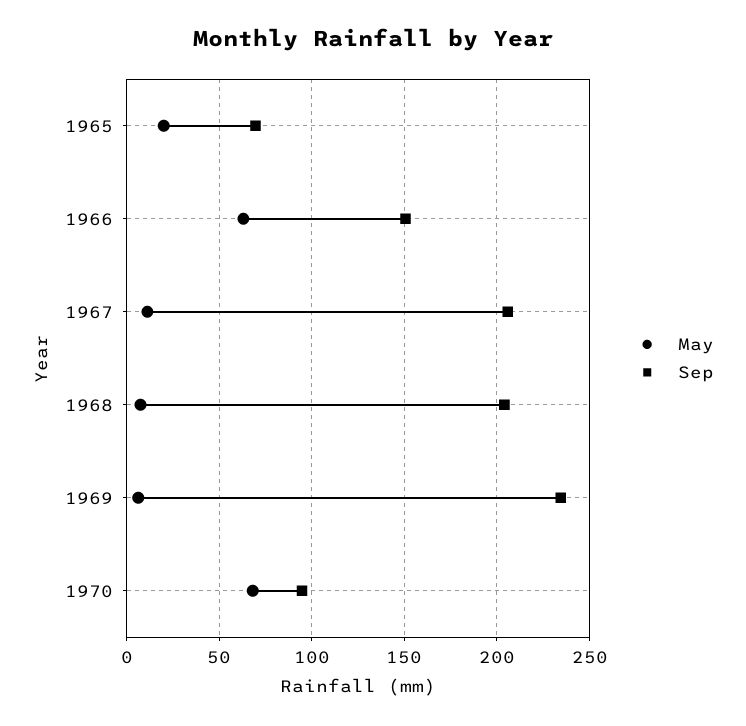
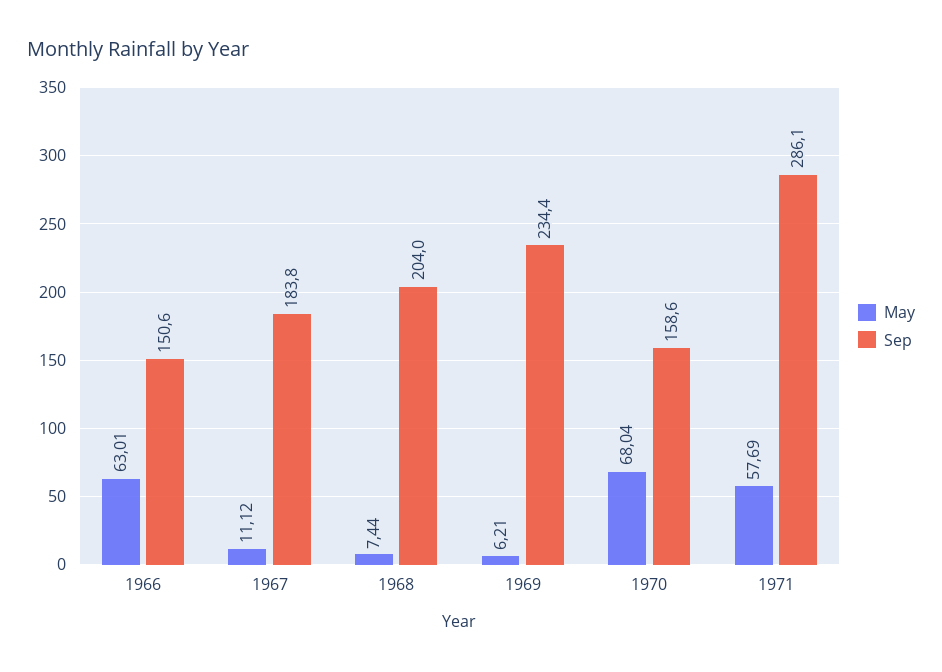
May, 1965: 20 -> none
Sep, 1965: 70 -> none
Sep, 1967: 205 -> 183.8
Sep, 1970: 95 -> 158.6
May, 1971: none -> 57.69
Sep, 1971: none -> 286.1

